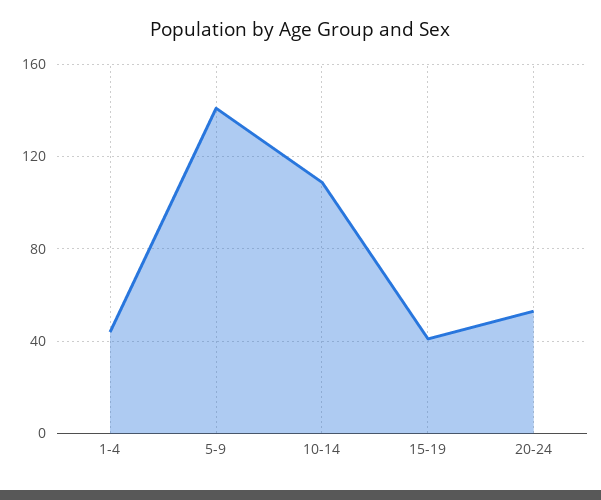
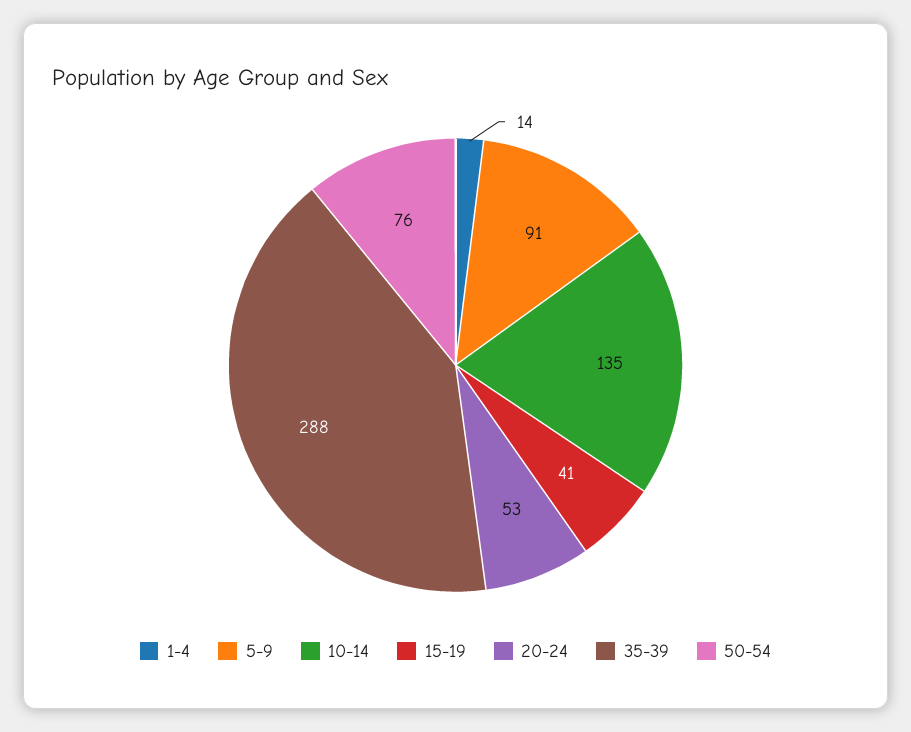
1-4: 45 -> 14
5-9: 140 -> 91
10-14: 110 -> 135
35-39: none -> 288
50-54: none -> 76

